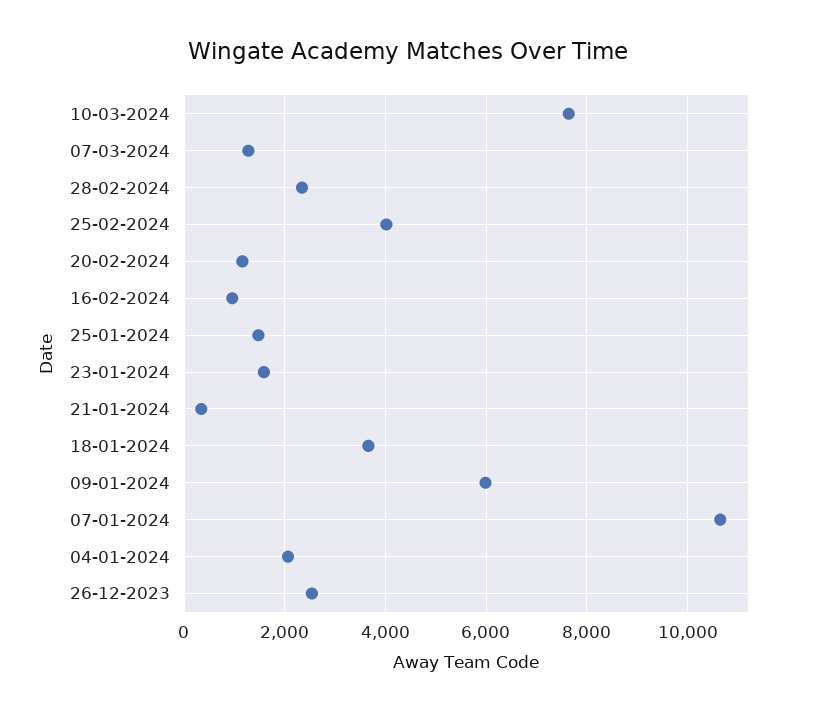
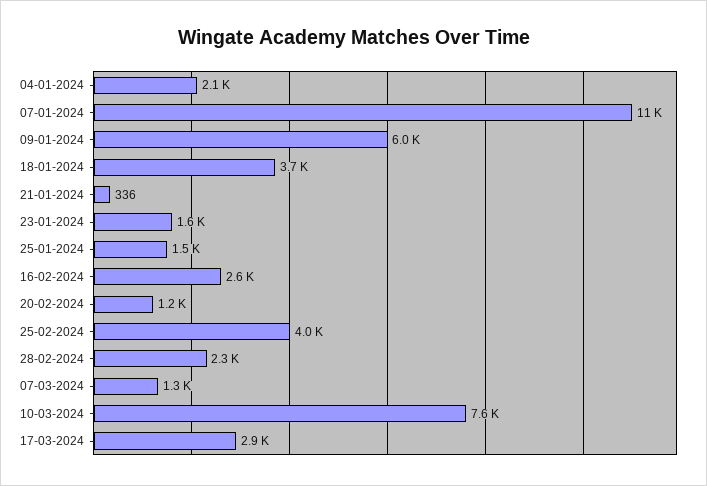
16-02-2024: 1000 -> 2600
26-12-2023: 2600 -> none
17-03-2024: none -> 2900

